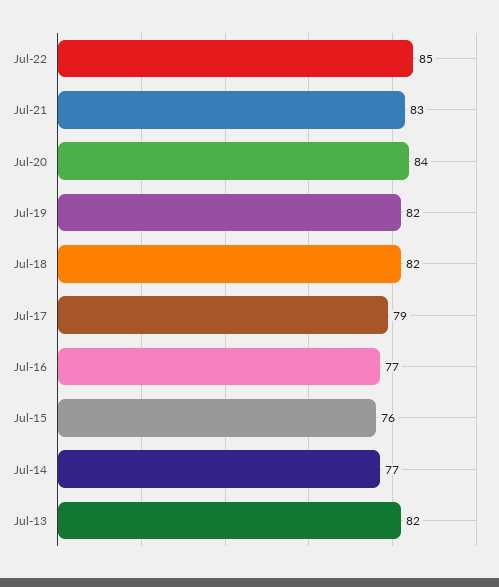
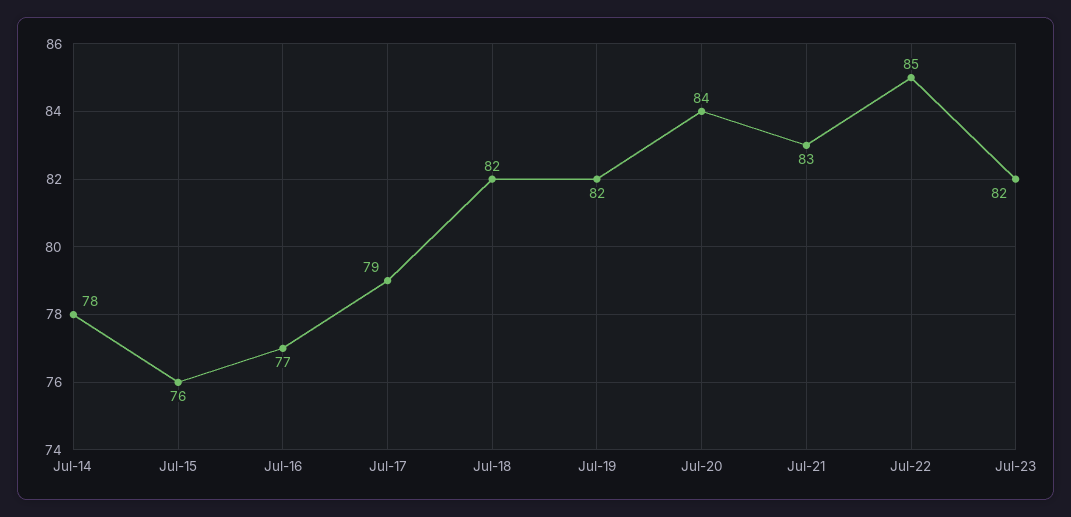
Jul-14: 77 -> 78
Jul-13: 82 -> none
Jul-23: none -> 82

